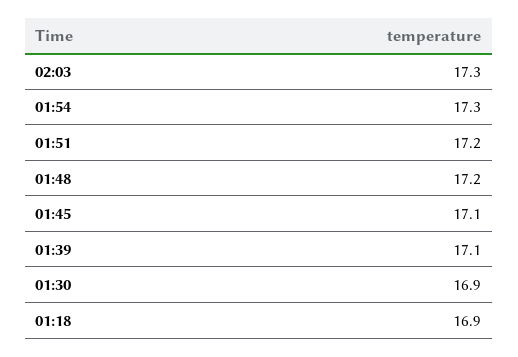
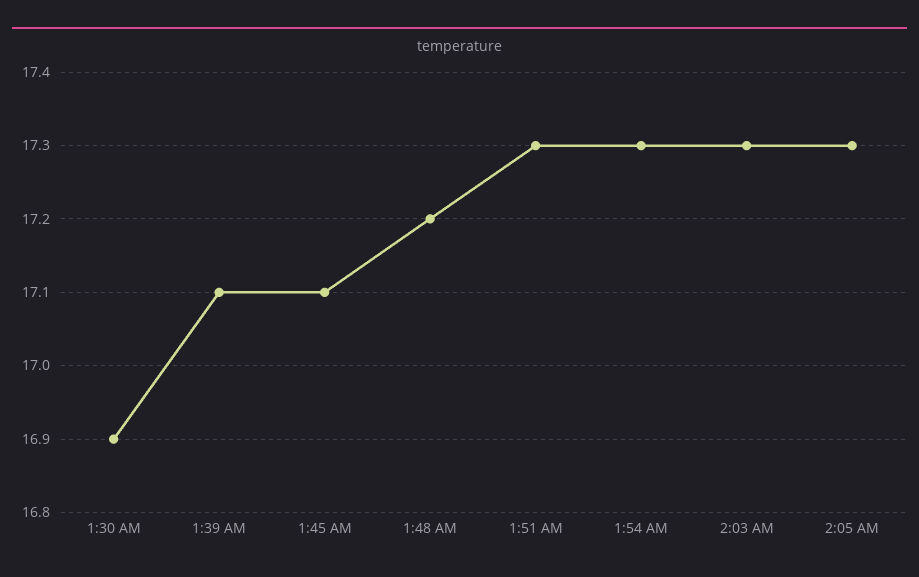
01:51: 17.2 -> 17.3
01:18: 16.9 -> none
2:05 AM: none -> 17.3

